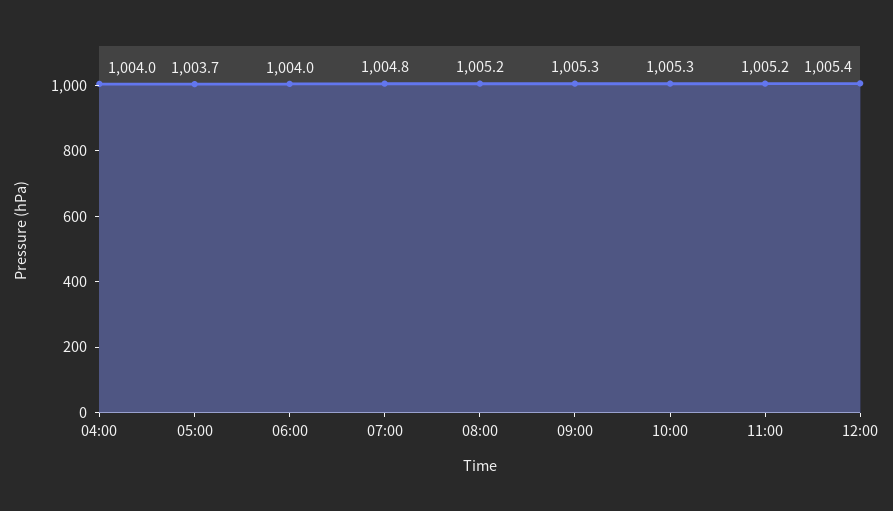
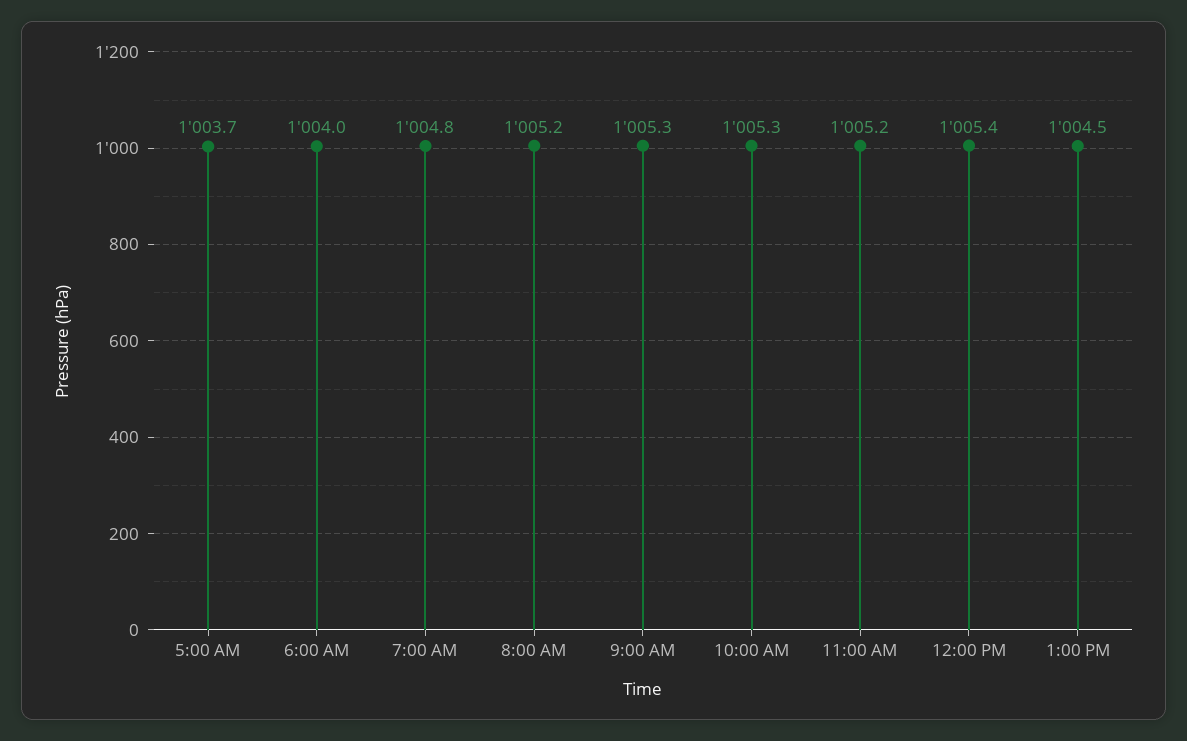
04:00: 1004 -> none
1:00 PM: none -> 1004.5

